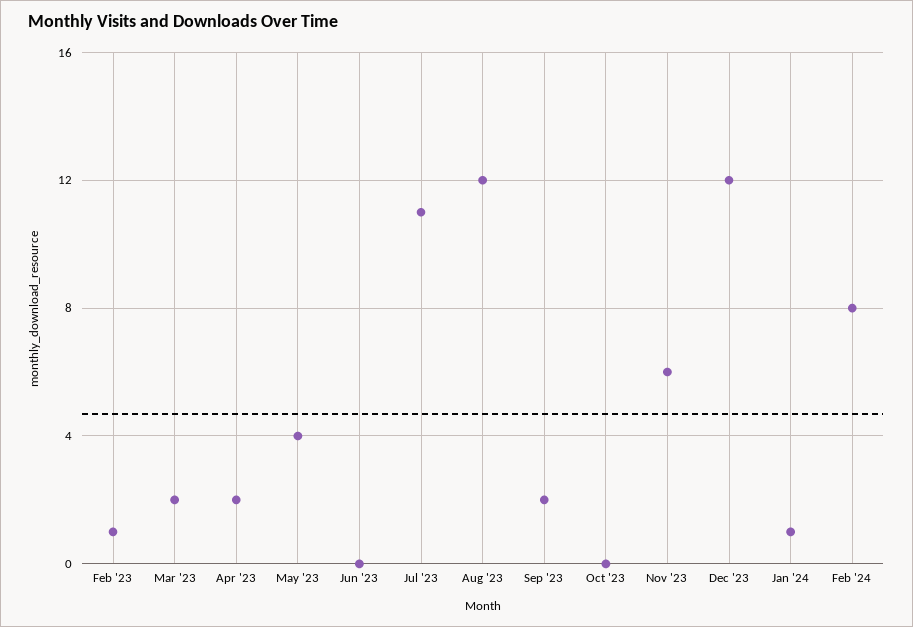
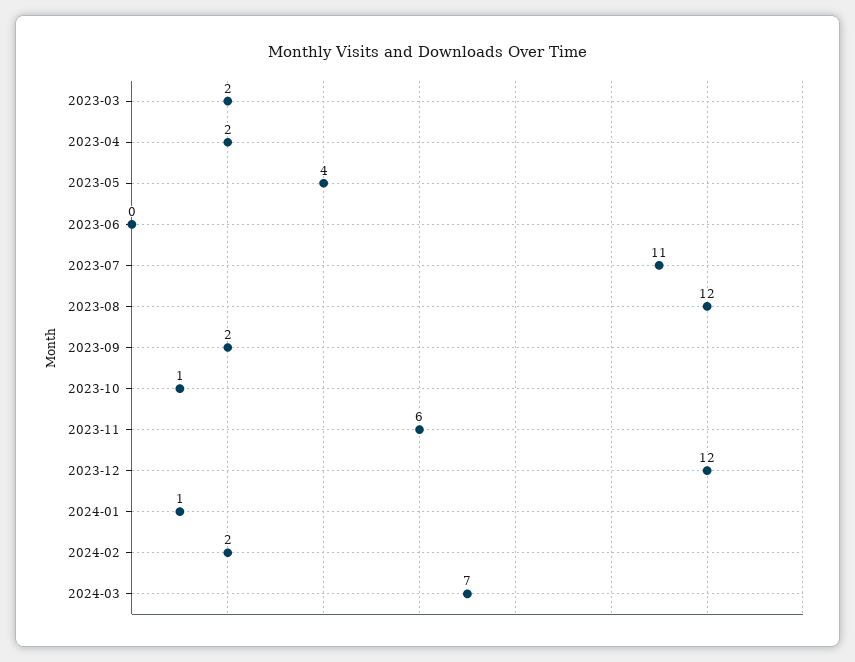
Feb '23: 1 -> none
Oct '23: 0 -> 1
Feb '24: 8 -> 2
2024-03: none -> 7

